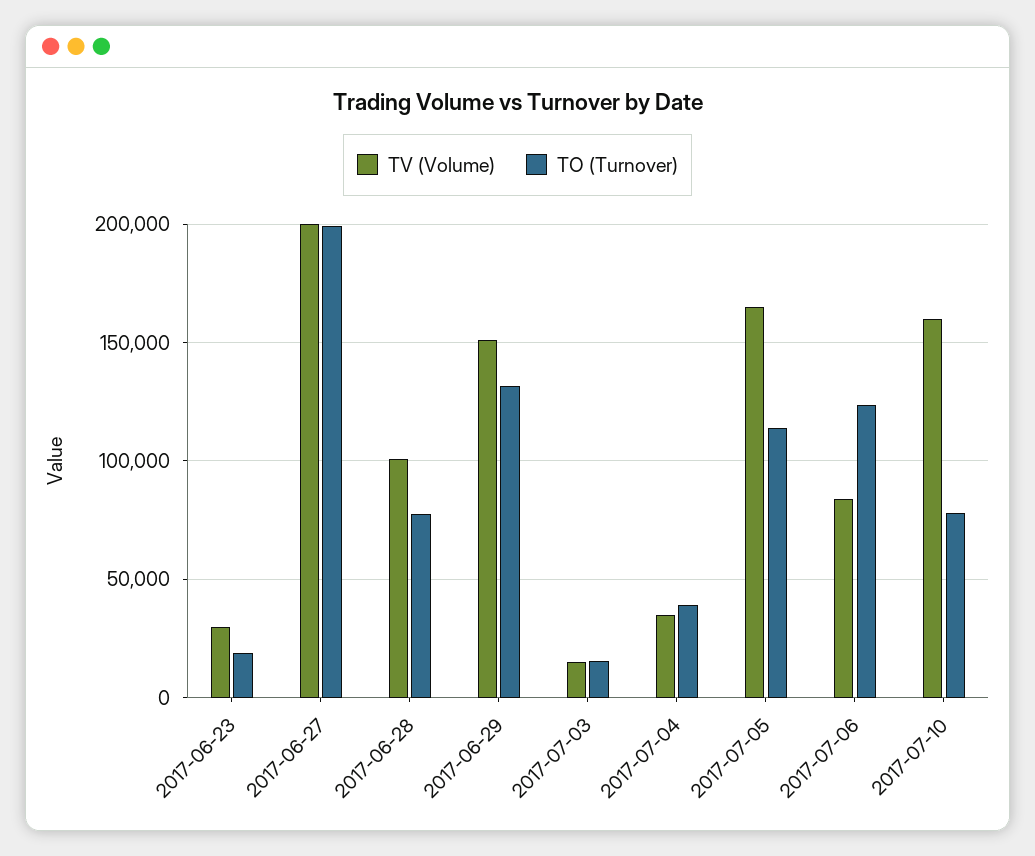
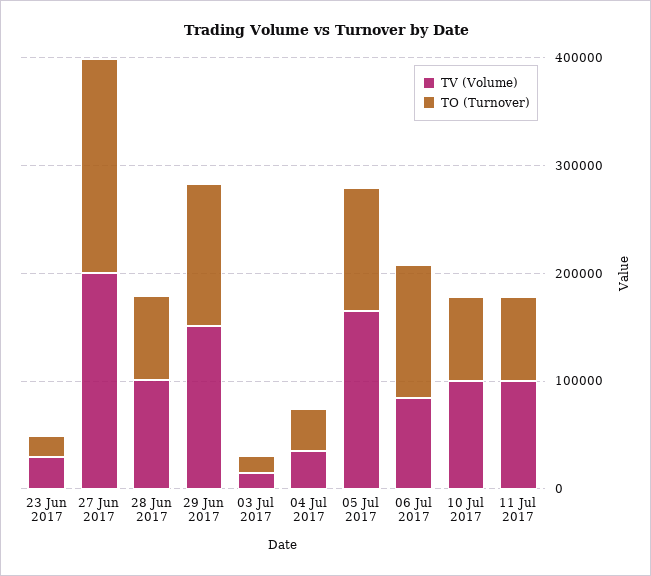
TV (Volume), 2017-07-10: 160000 -> 100000
TV (Volume), 11 Jul 2017: none -> 100000
TO (Turnover), 11 Jul 2017: none -> 80000

